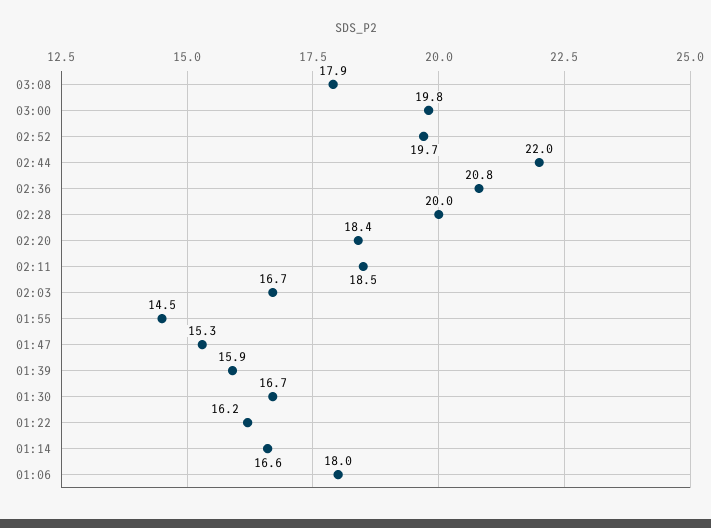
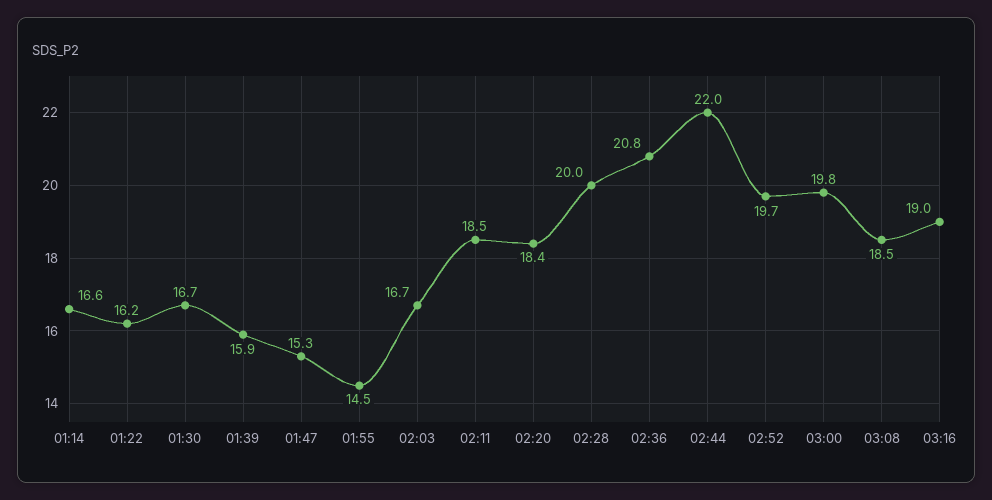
03:08: 17.9 -> 18.5
01:06: 18 -> none
03:16: none -> 19

